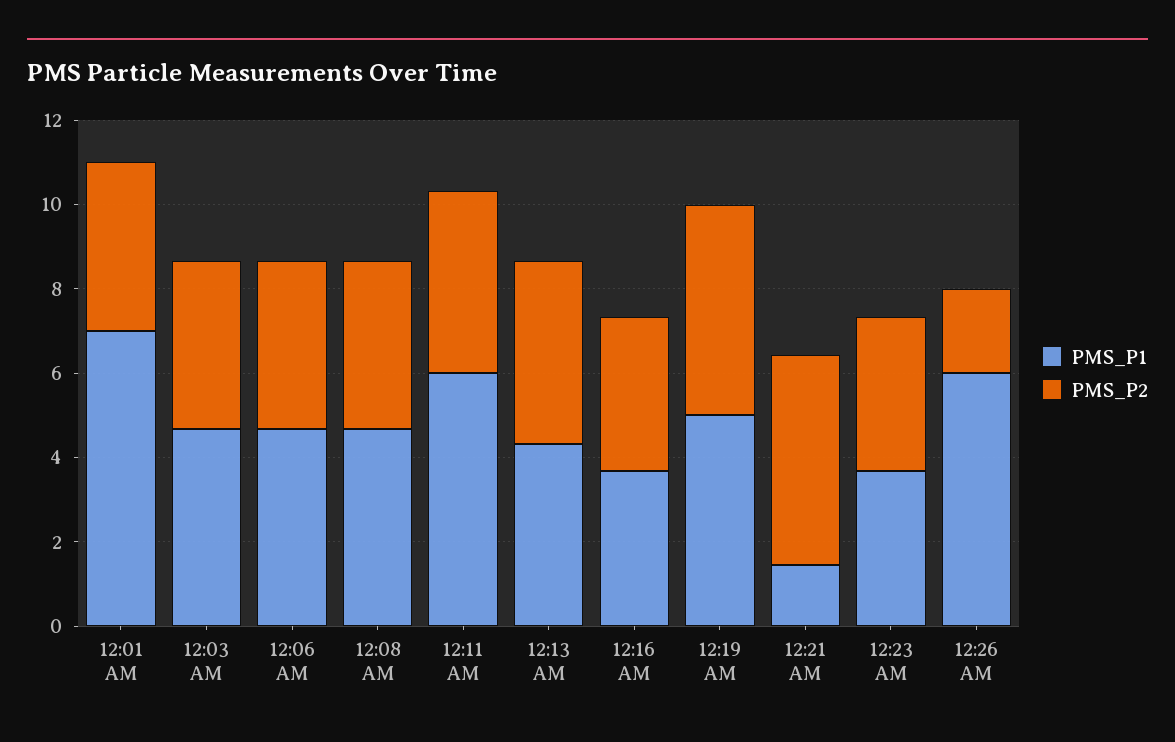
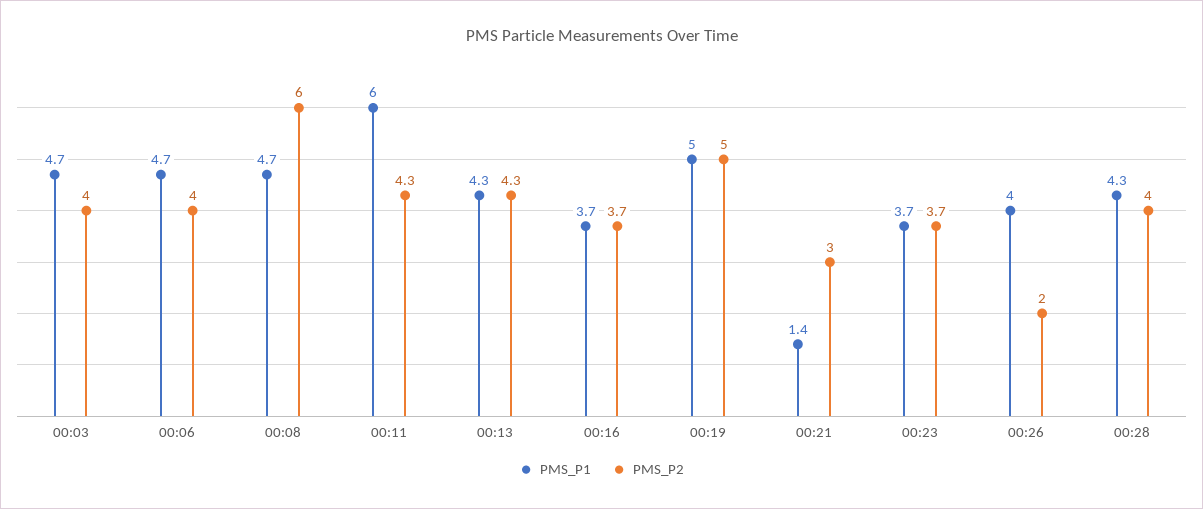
PMS_P1, 12:01 AM: 7 -> none
PMS_P2, 12:01 AM: 4 -> none
PMS_P2, 12:08 AM: 4 -> 6
PMS_P2, 12:21 AM: 5 -> 3
PMS_P1, 12:26 AM: 6 -> 4
PMS_P1, 00:28: none -> 4.3
PMS_P2, 00:28: none -> 4

